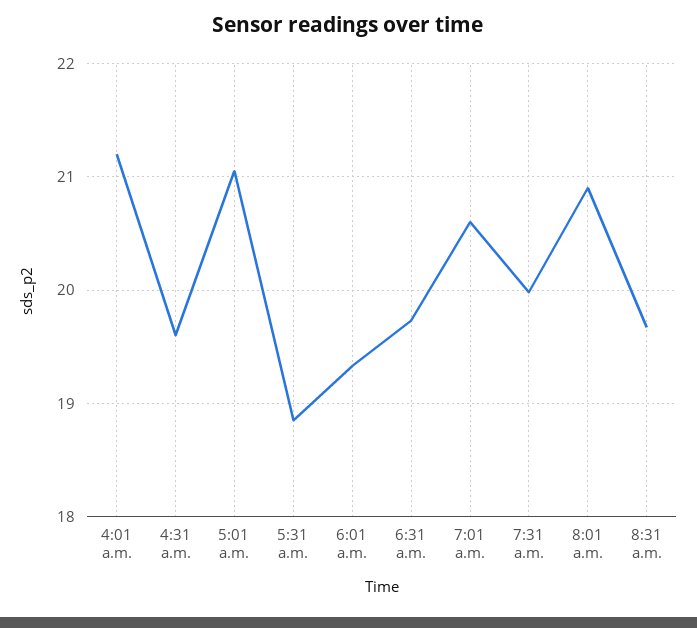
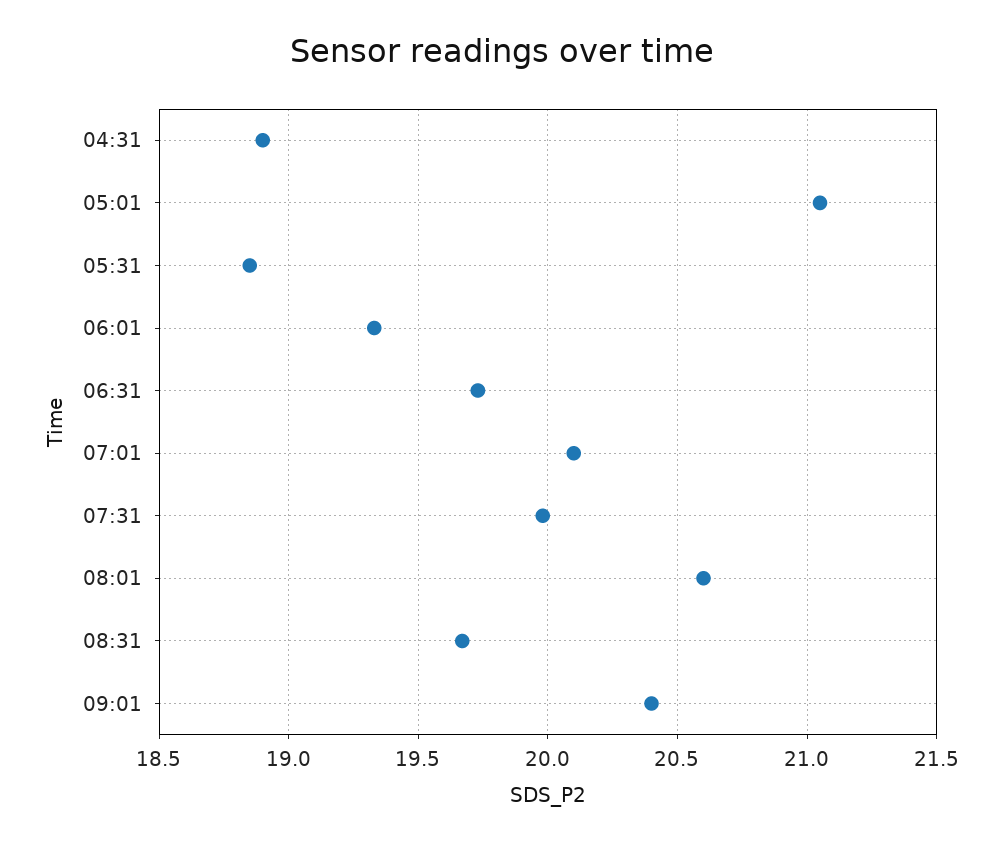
4:01 a.m.: 21.2 -> none
4:31 a.m.: 19.6 -> 18.9
7:01 a.m.: 20.6 -> 20.1
8:01 a.m.: 20.9 -> 20.6
09:01: none -> 20.4

